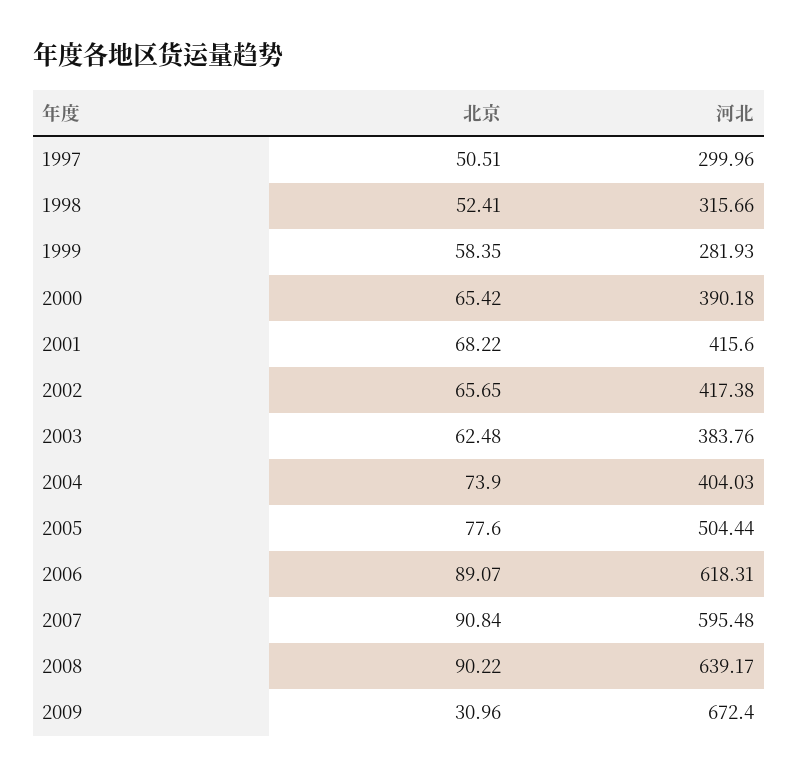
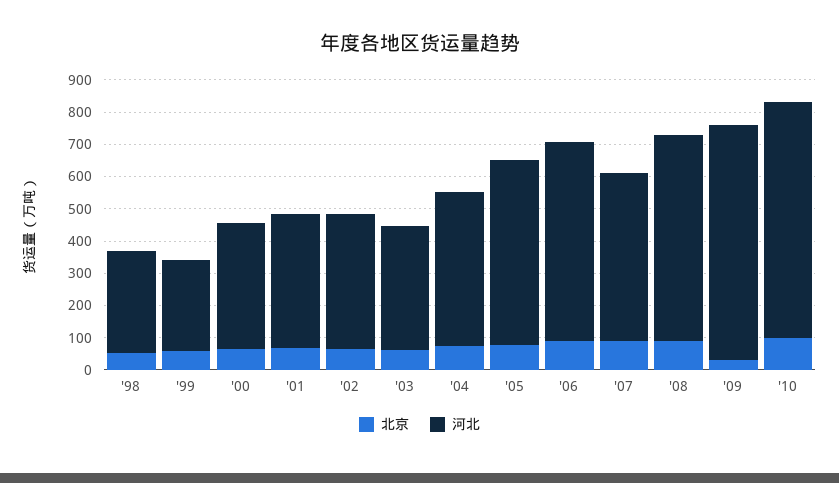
北京, 1997: 50.51 -> none
河北, 1997: 299.96 -> none
河北, 2004: 404.03 -> 475
河北, 2005: 504.44 -> 575
河北, 2007: 595.48 -> 525
河北, 2009: 672.4 -> 725
北京, '10: none -> 100
河北, '10: none -> 725

